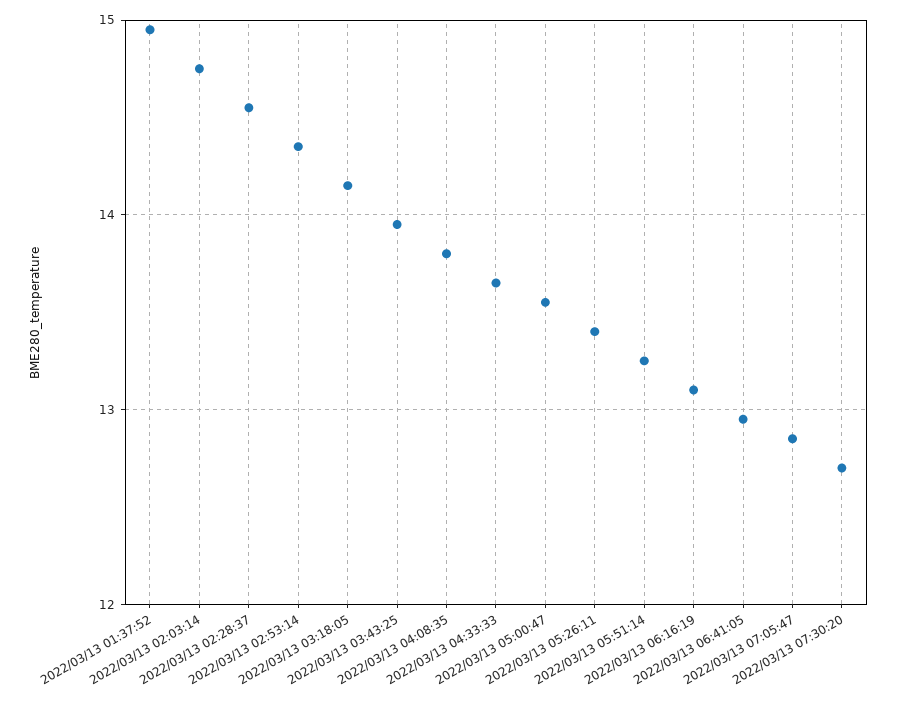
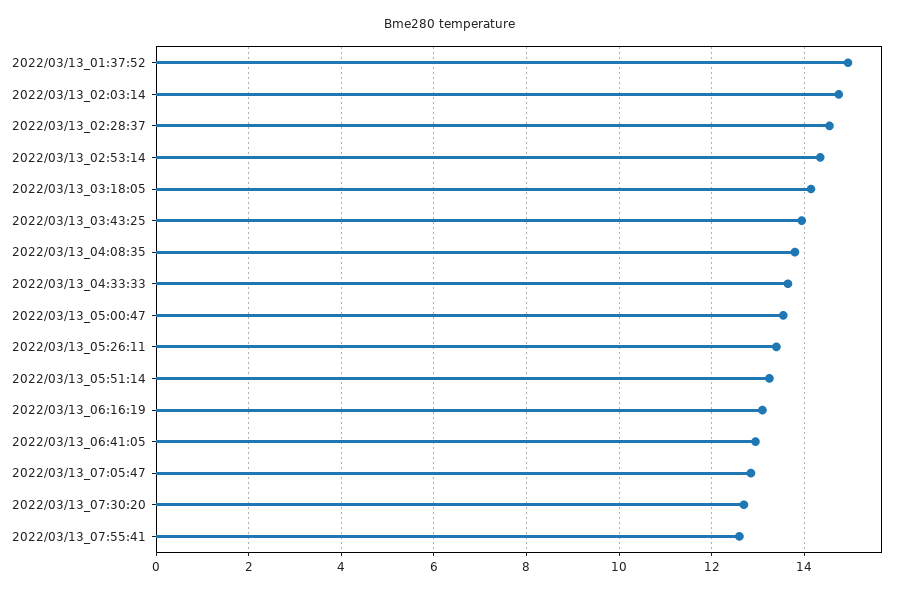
2022/03/13_07:55:41: none -> 12.6

